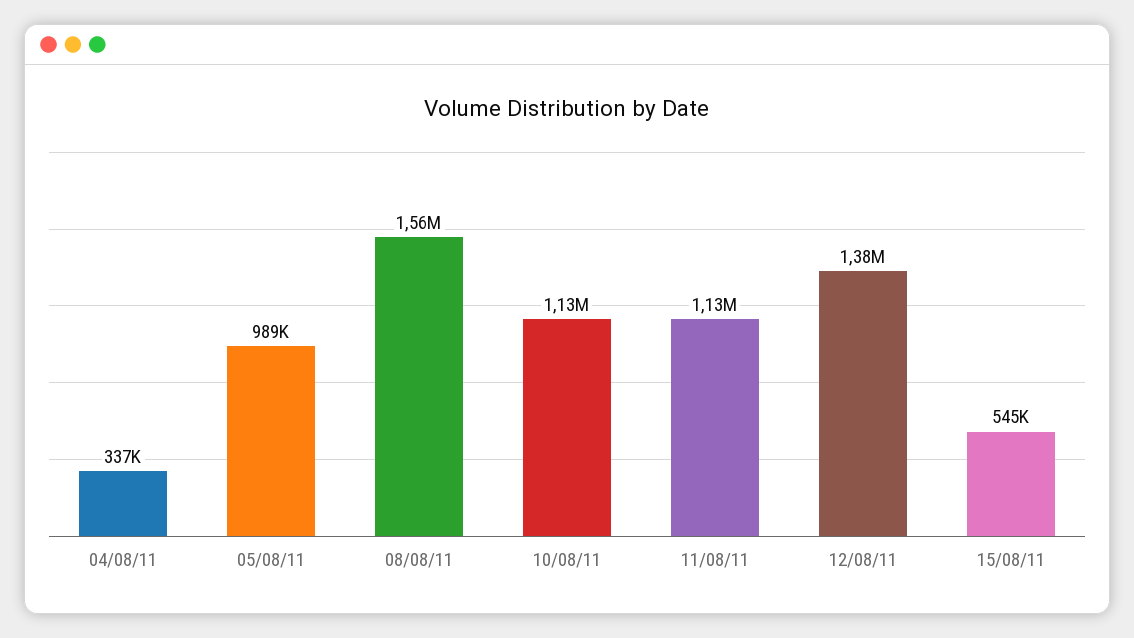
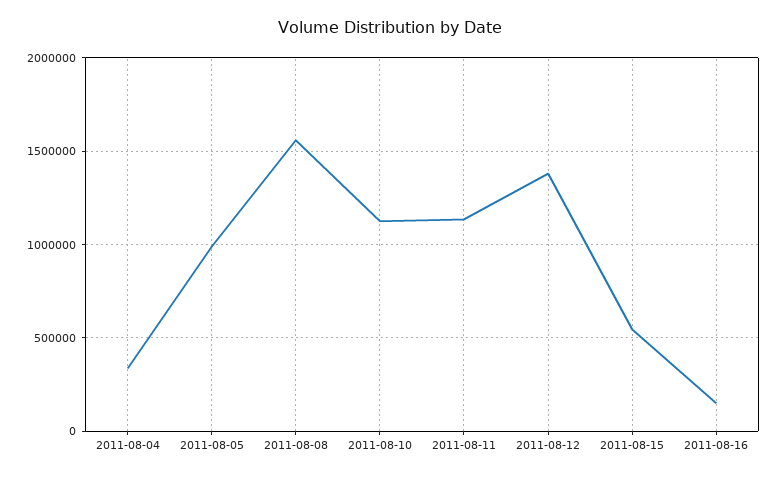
2011-08-16: none -> 150000

